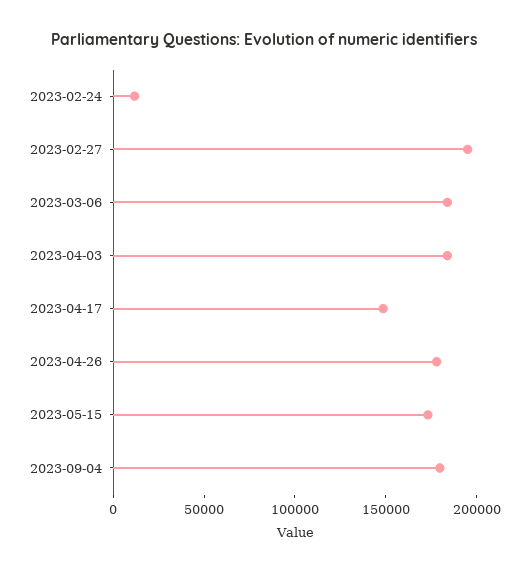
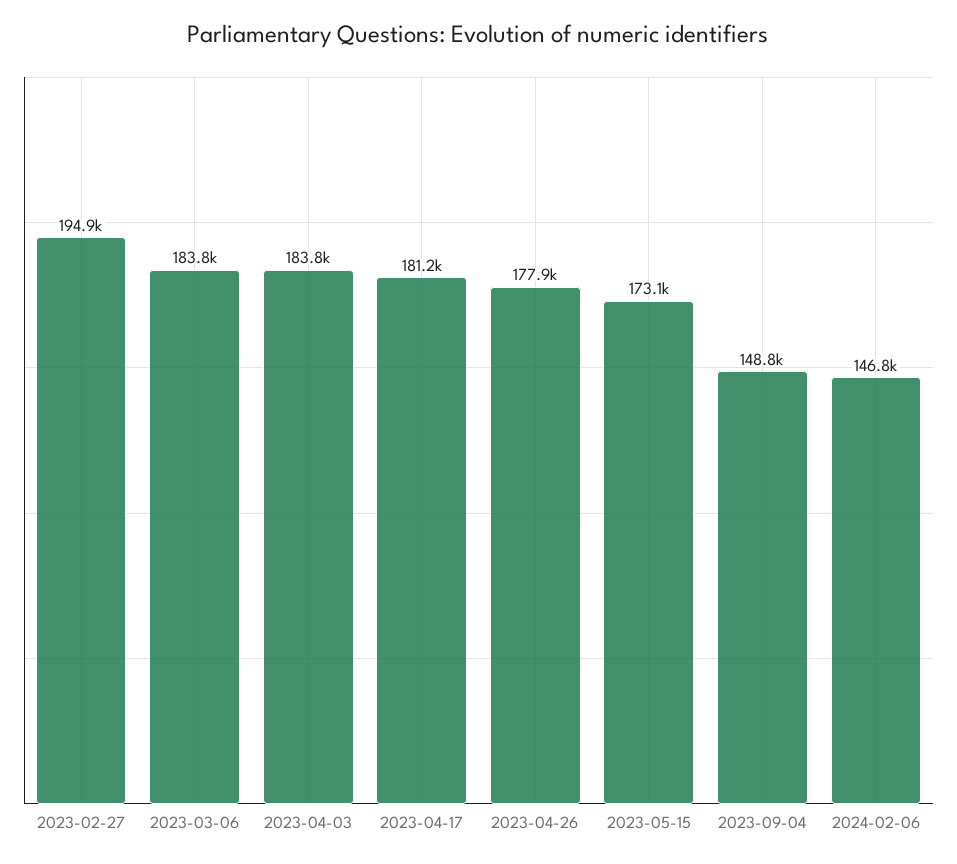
2023-02-24: 10000 -> none
2023-04-17: 150000 -> 181200
2023-09-04: 180000 -> 148800
2024-02-06: none -> 146800

